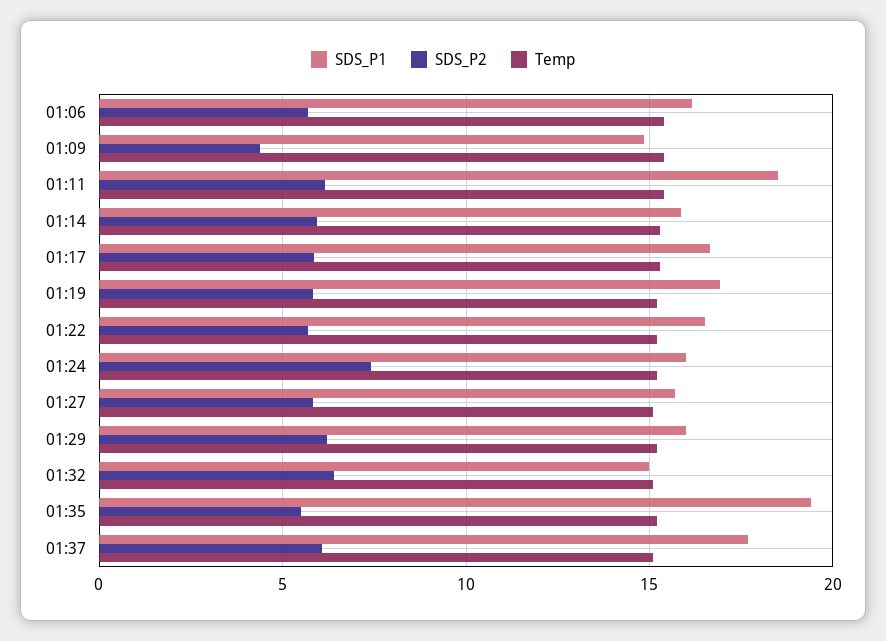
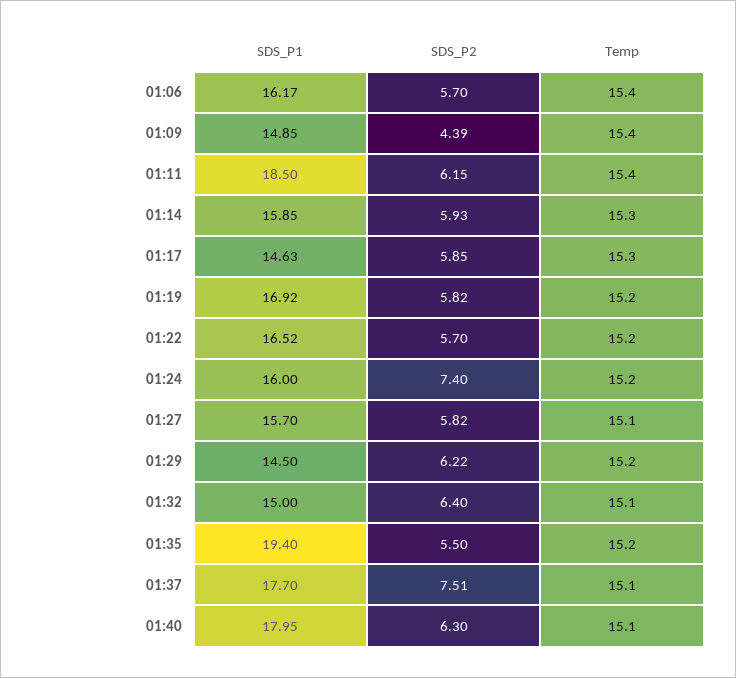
SDS_P1, 01:17: 16.5 -> 14.63
SDS_P1, 01:29: 16 -> 14.5
SDS_P2, 01:37: 6 -> 7.51
SDS_P1, 01:40: none -> 17.95
SDS_P2, 01:40: none -> 6.3
Temp, 01:40: none -> 15.1

